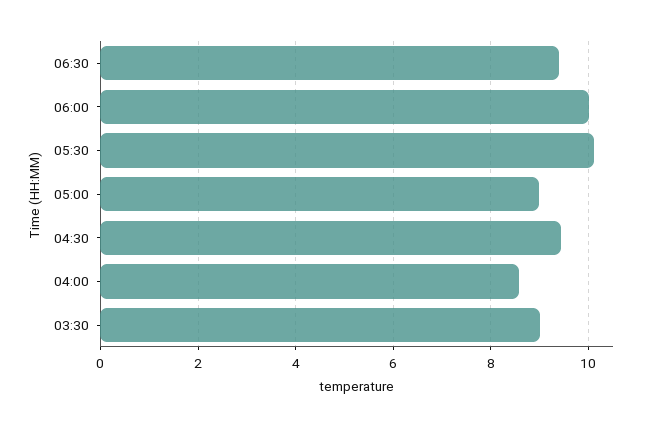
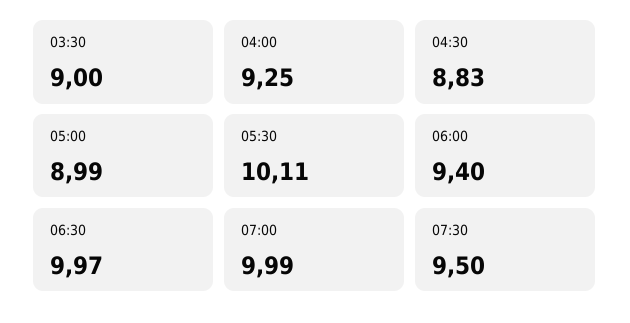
06:30: 9.4 -> 9.97
06:00: 10 -> 9.4
04:30: 9.4 -> 8.83
04:00: 8.6 -> 9.25
07:00: none -> 9.99
07:30: none -> 9.5

